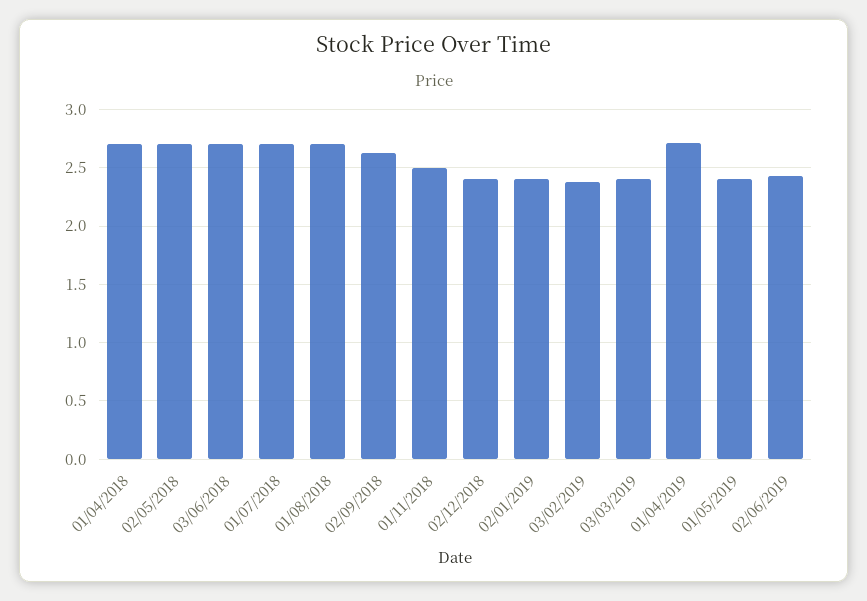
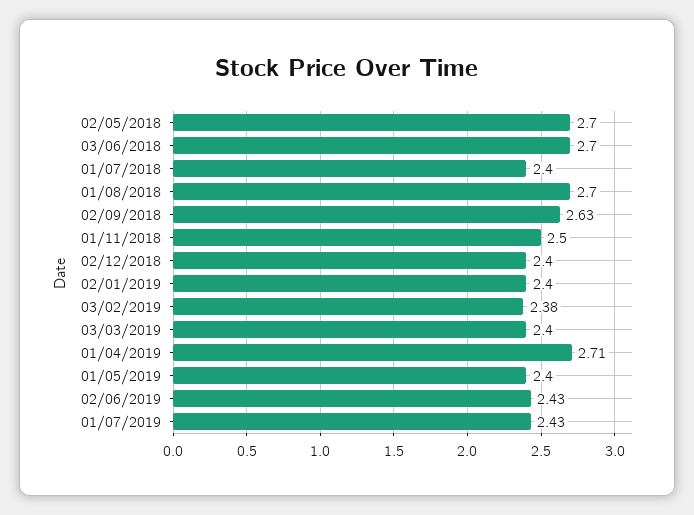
01/04/2018: 2.7 -> none
01/07/2018: 2.7 -> 2.4
01/07/2019: none -> 2.43

